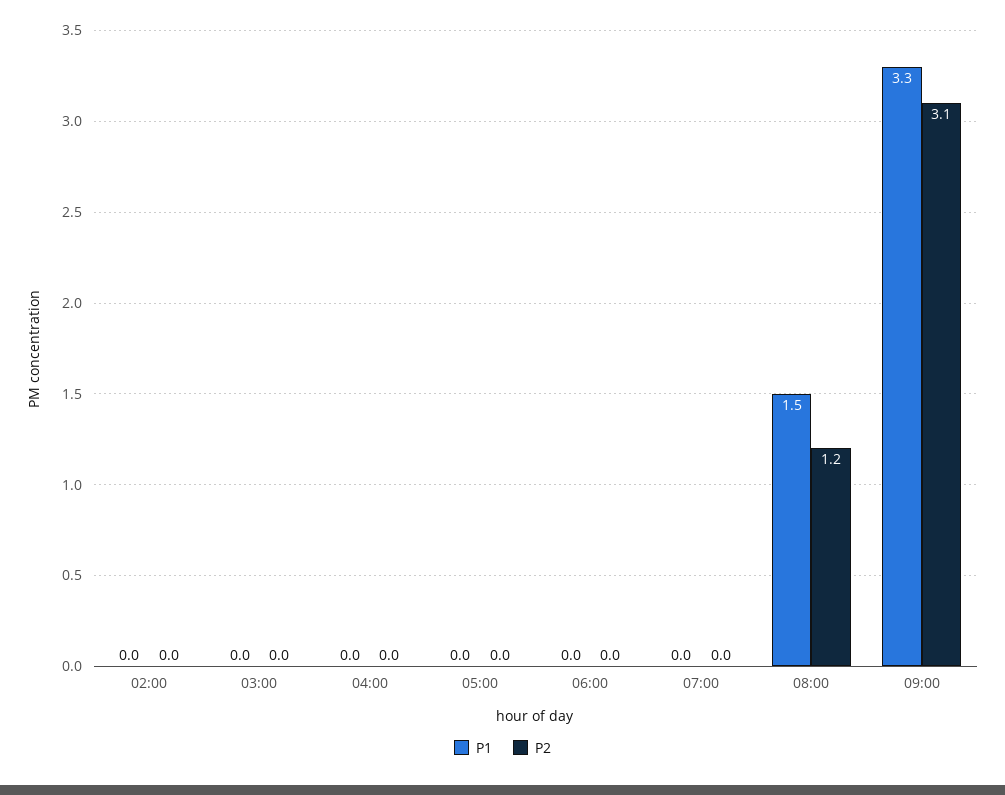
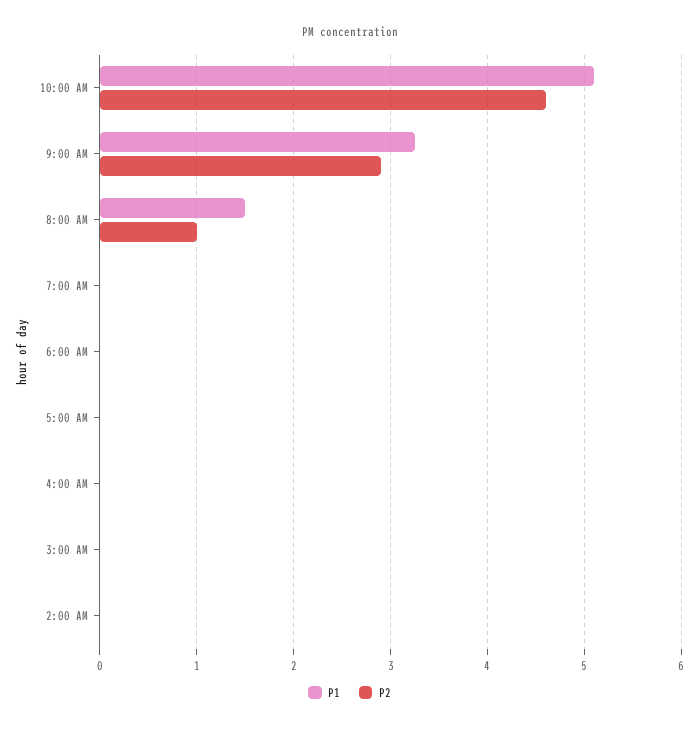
P2, 08:00: 1.2 -> 1
P2, 09:00: 3.1 -> 2.9
P1, 10:00 AM: none -> 5.1
P2, 10:00 AM: none -> 4.6

